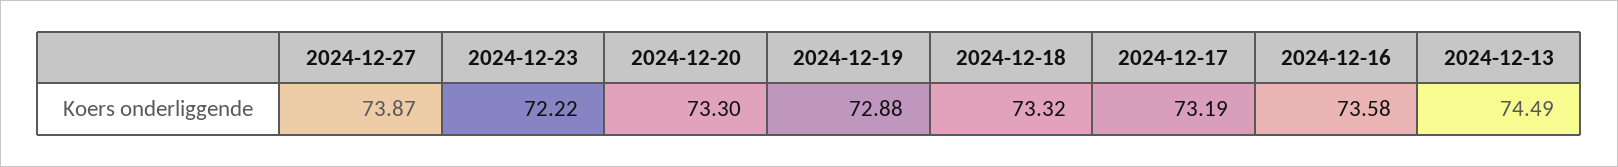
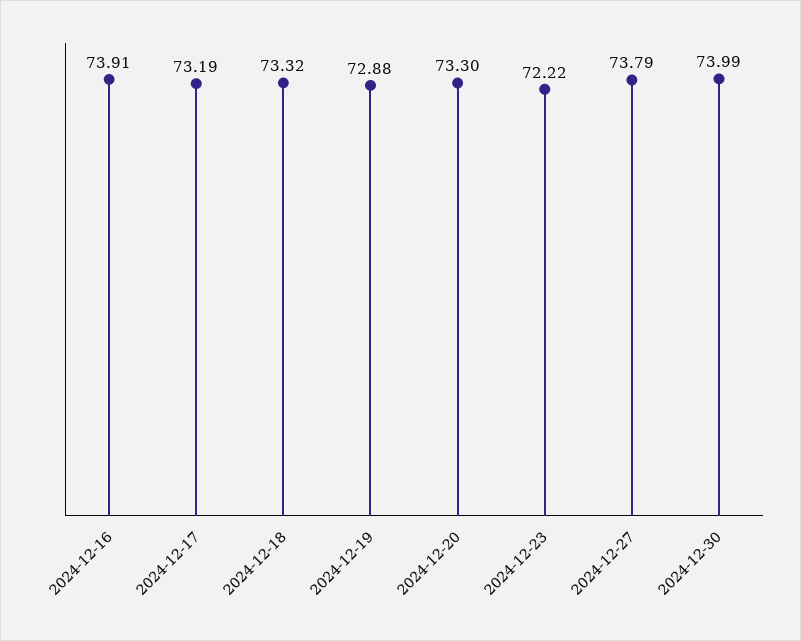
2024-12-27: 73.87 -> 73.79
2024-12-16: 73.58 -> 73.91
2024-12-13: 74.49 -> none
2024-12-30: none -> 73.99

